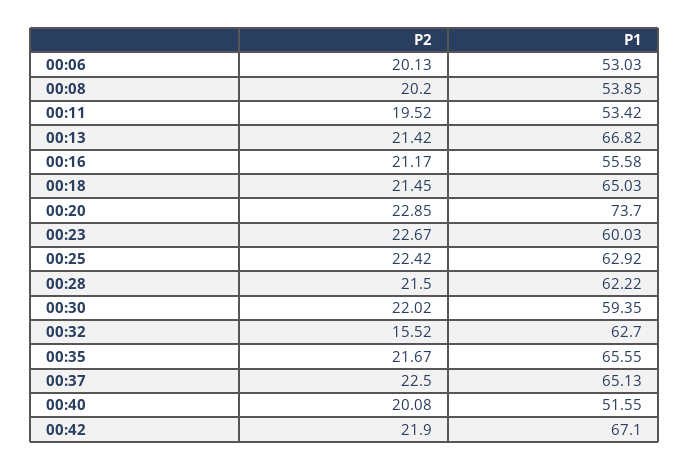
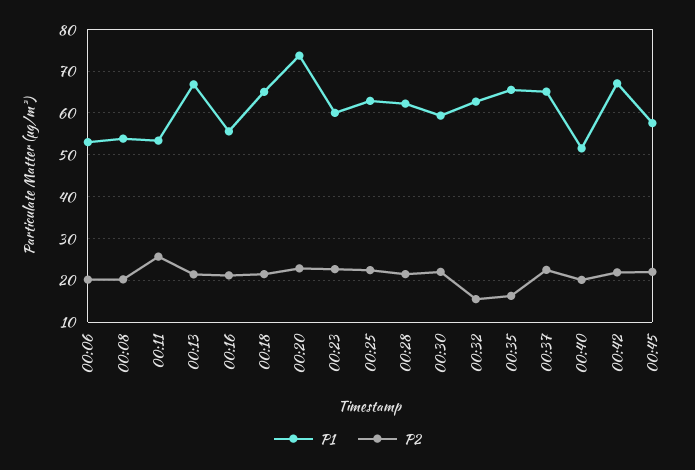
P2, 00:11: 19.52 -> 26
P2, 00:35: 21.67 -> 16
P1, 00:45: none -> 58
P2, 00:45: none -> 22

